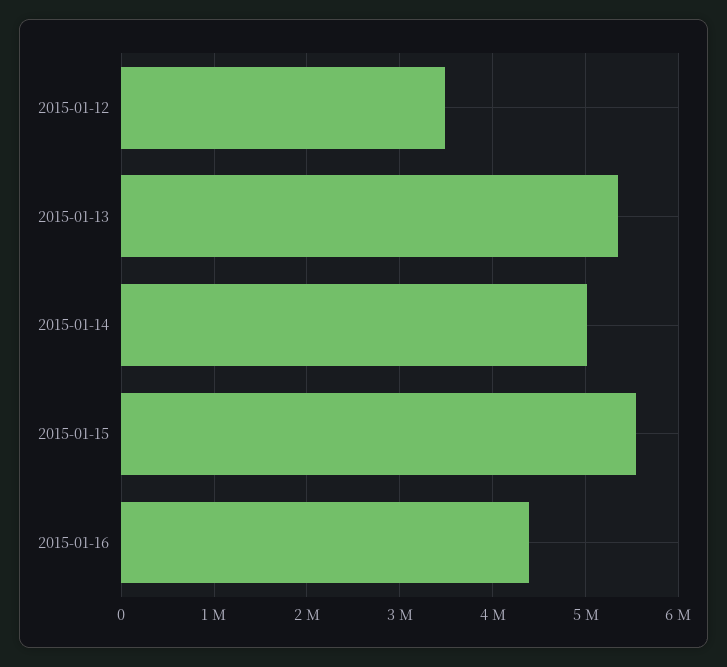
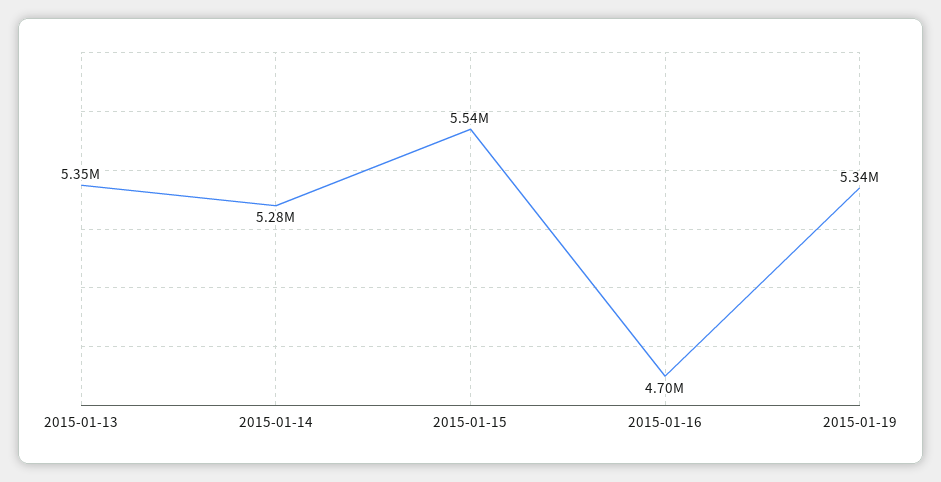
2015-01-12: 3500000 -> none
2015-01-14: 5000000 -> 5280000
2015-01-16: 4400000 -> 4700000
2015-01-19: none -> 5340000

